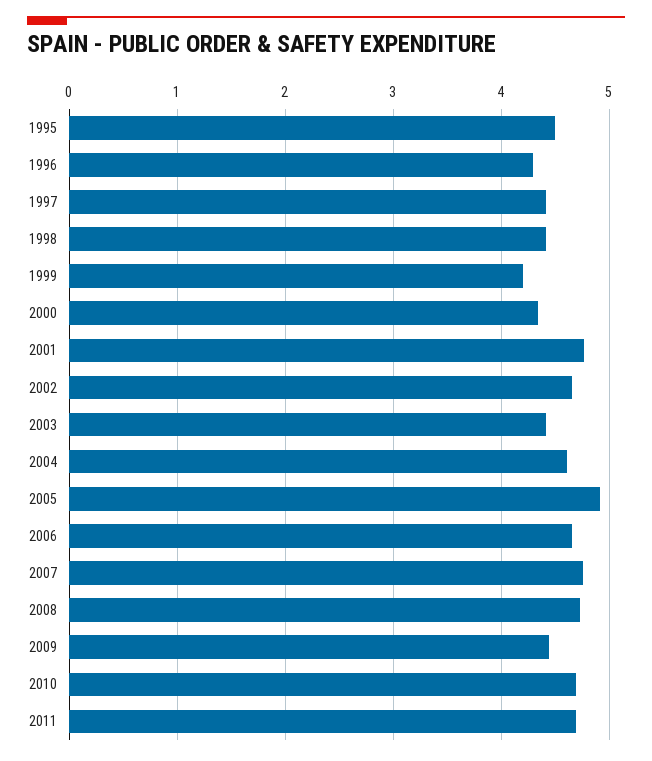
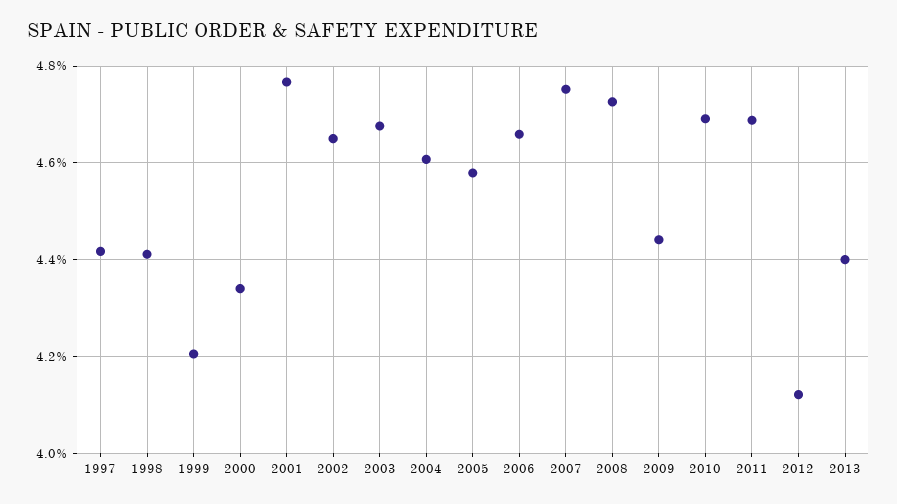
1995: 4.5 -> none
1996: 4.3 -> none
2003: 4.4 -> 4.68
2005: 4.9 -> 4.58
2012: none -> 4.12
2013: none -> 4.4

